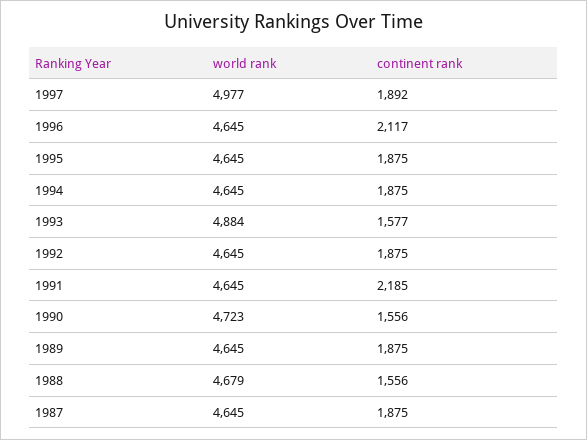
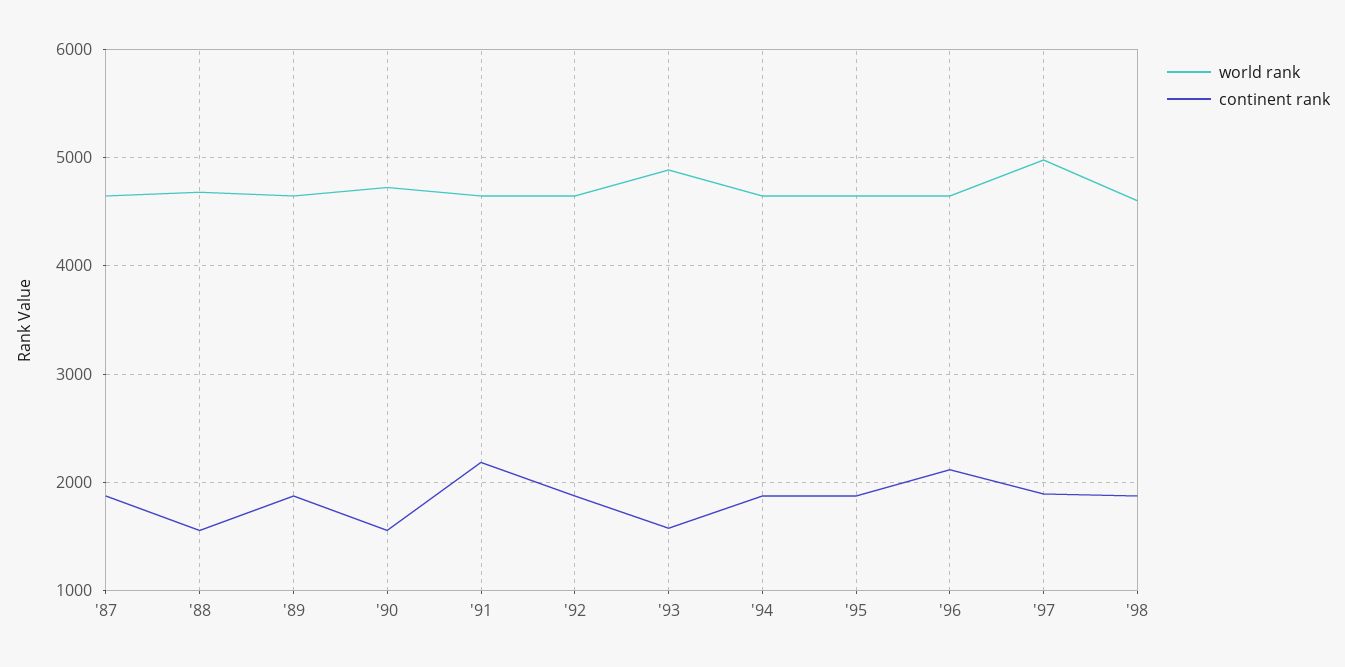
world rank, '98: none -> 4600
continent rank, '98: none -> 1900

